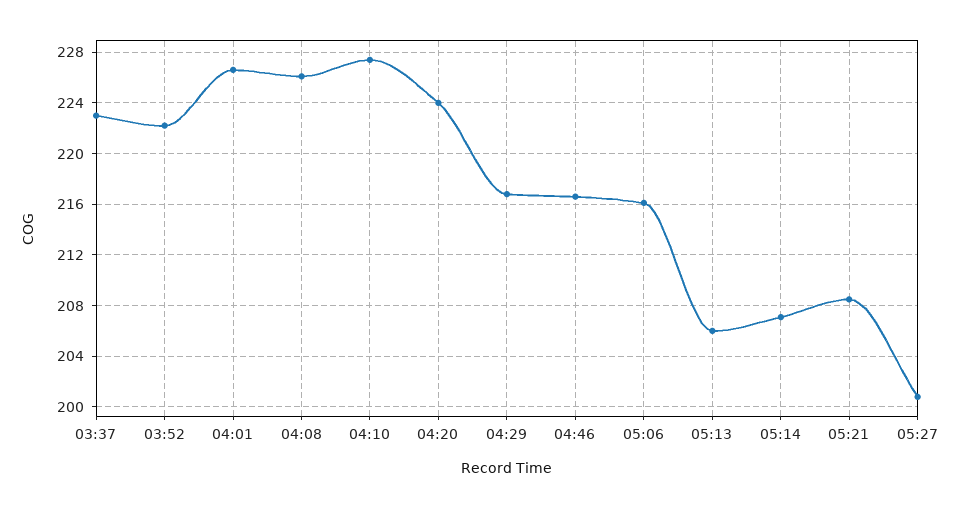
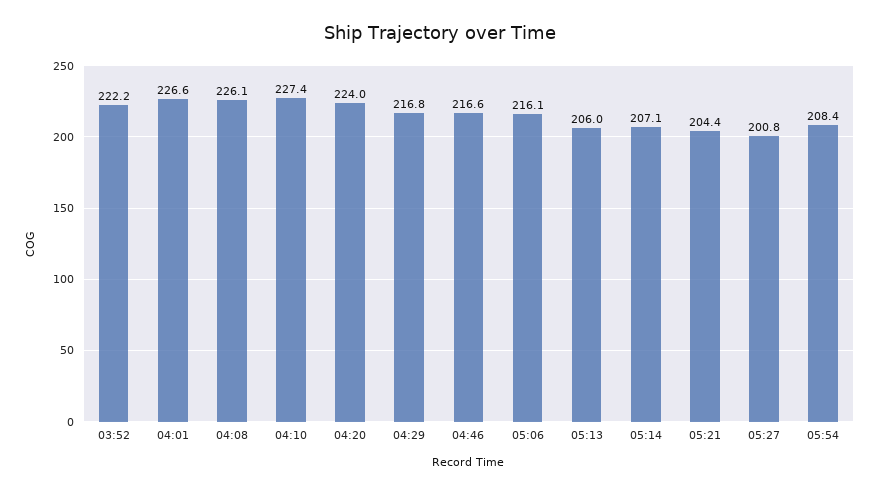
03:37: 223 -> none
05:21: 208.5 -> 204.4
05:54: none -> 208.4

